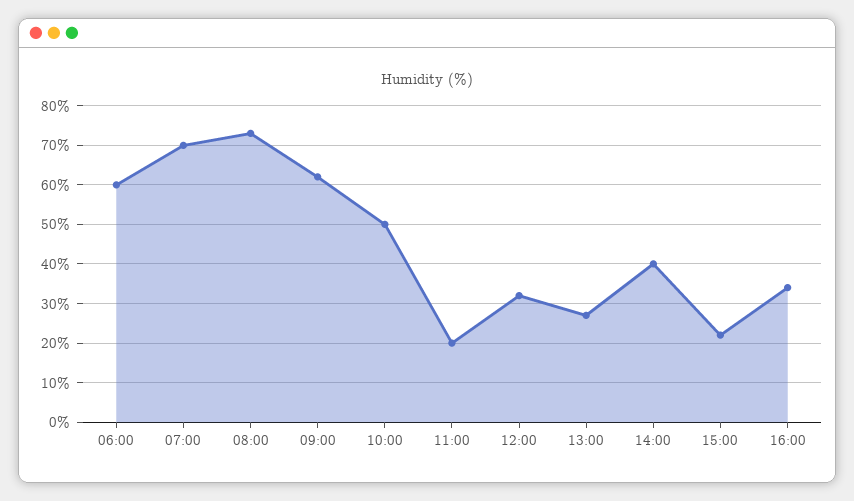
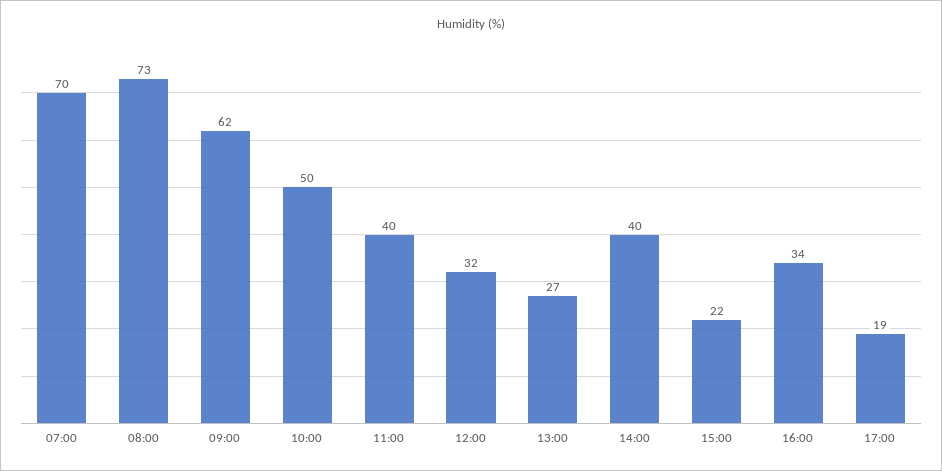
06:00: 60 -> none
11:00: 20 -> 40
17:00: none -> 19

